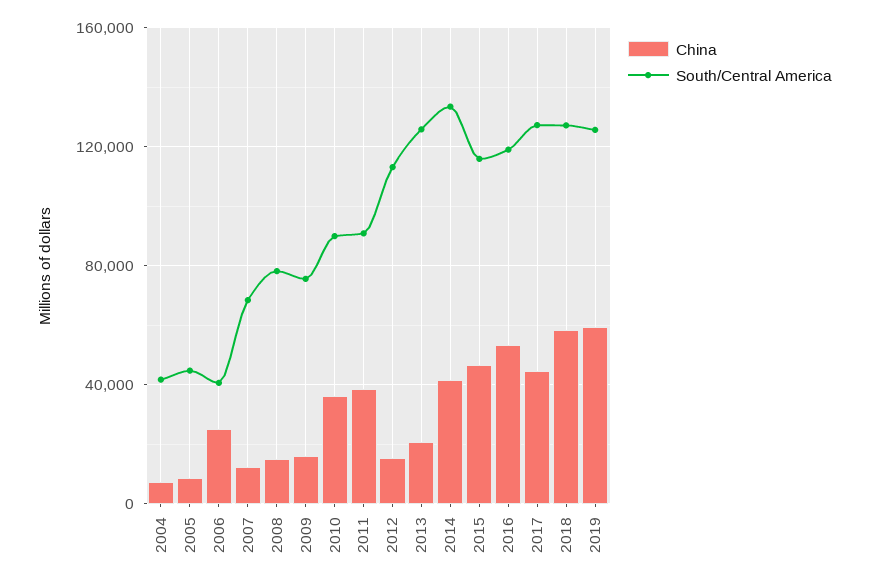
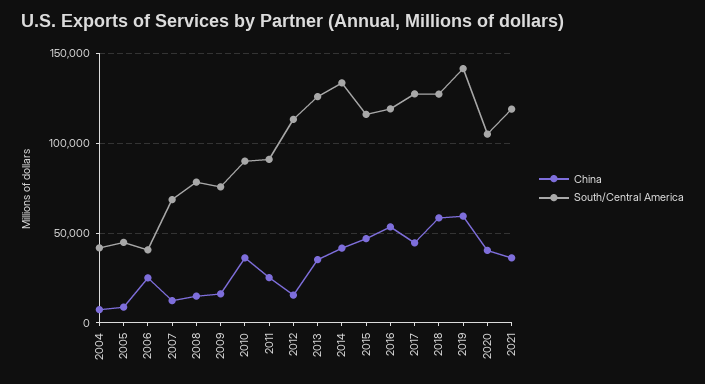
China, 2011: 40000 -> 25000
China, 2013: 20000 -> 35000
South/Central America, 2019: 125000 -> 140000
China, 2020: none -> 40000
South/Central America, 2020: none -> 105000
China, 2021: none -> 35000
South/Central America, 2021: none -> 120000

